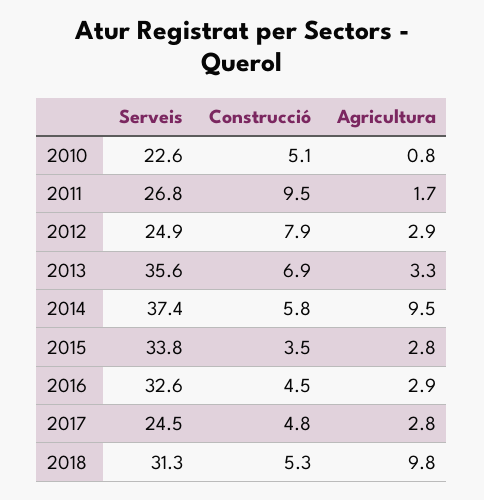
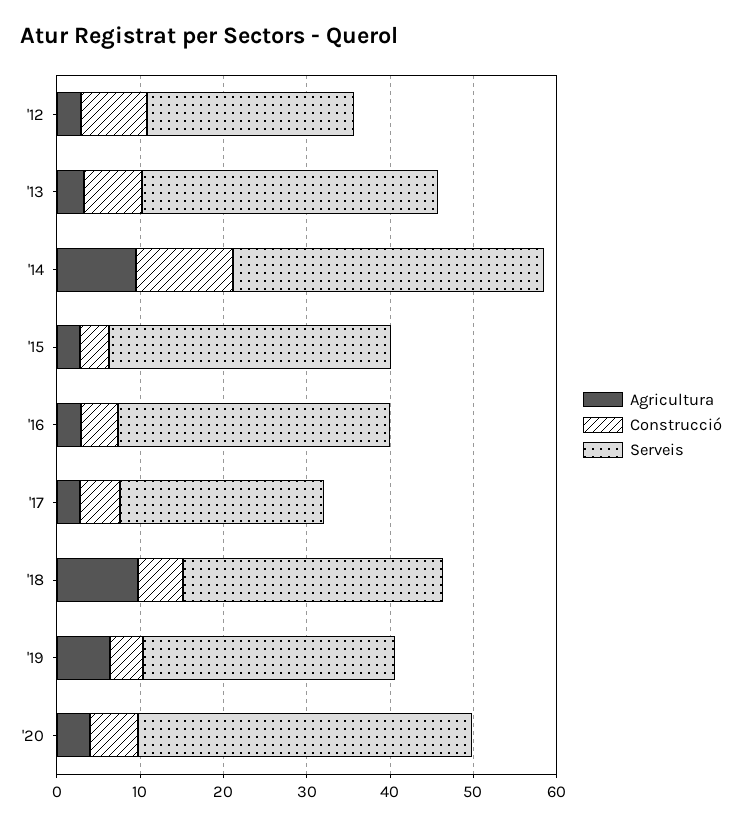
Serveis, 2010: 22.6 -> none
Construcció, 2010: 5.1 -> none
Agricultura, 2010: 0.8 -> none
Serveis, 2011: 26.8 -> none
Construcció, 2011: 9.5 -> none
Agricultura, 2011: 1.7 -> none
Construcció, 2014: 5.8 -> 12
Agricultura, '19: none -> 6
Construcció, '19: none -> 4
Serveis, '19: none -> 30
Agricultura, '20: none -> 4
Construcció, '20: none -> 6
Serveis, '20: none -> 40

